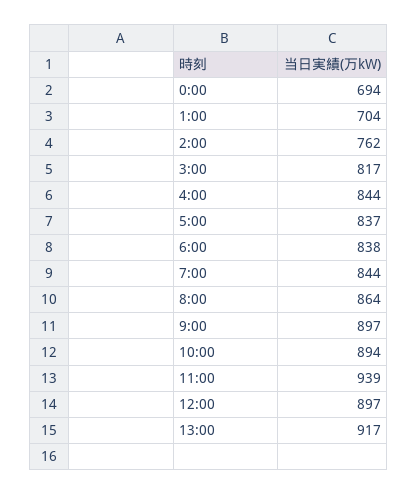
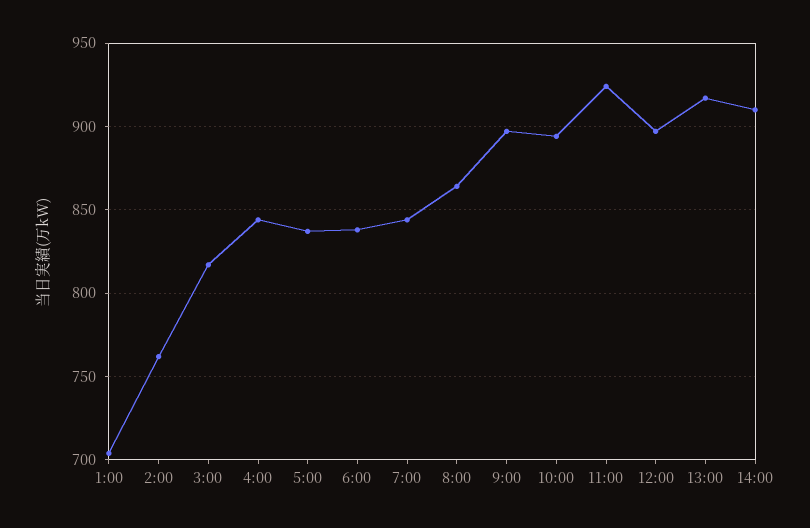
0:00: 694 -> none
11:00: 939 -> 925
14:00: none -> 910

